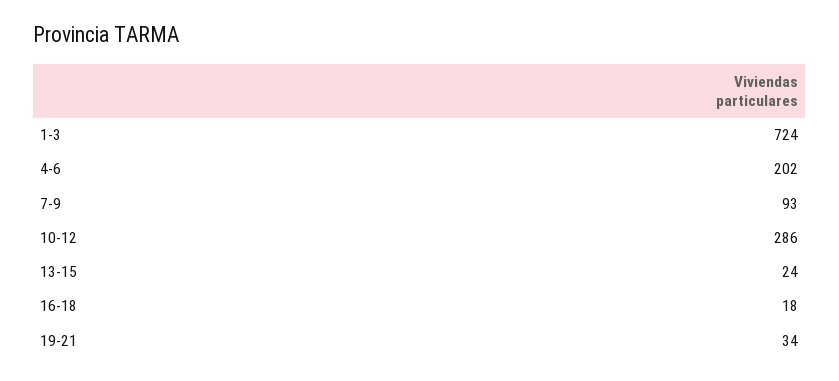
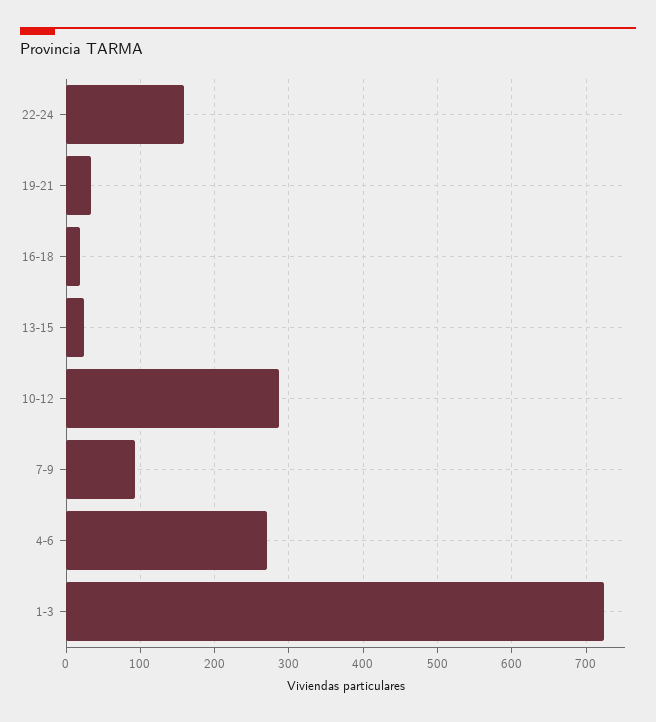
4-6: 202 -> 270
22-24: none -> 160

